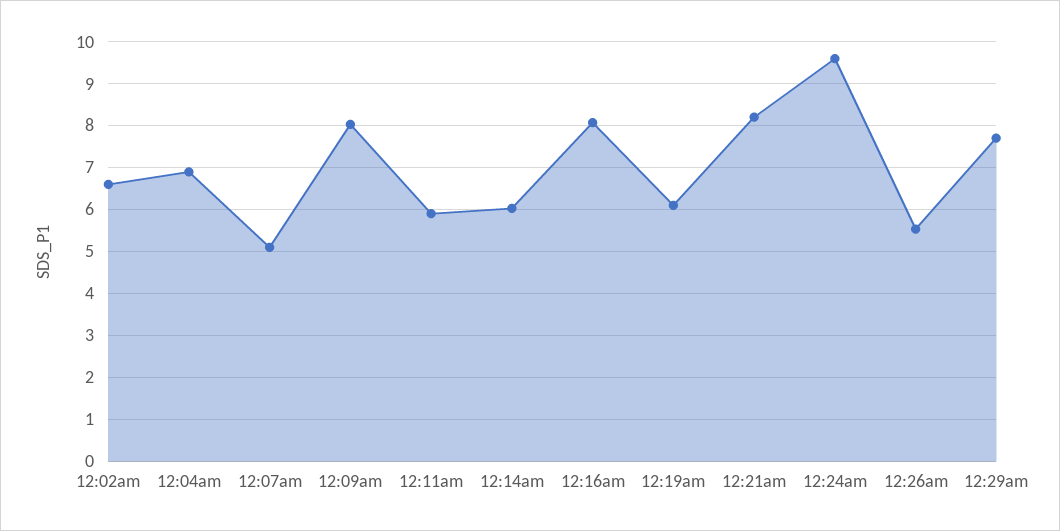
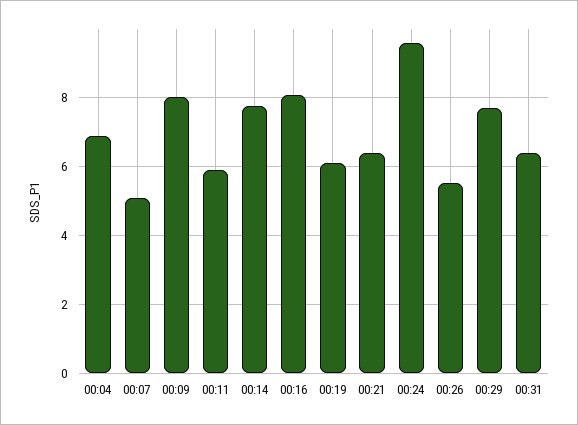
12:02am: 6.6 -> none
12:14am: 6 -> 7.8
12:21am: 8.2 -> 6.4
00:31: none -> 6.4

